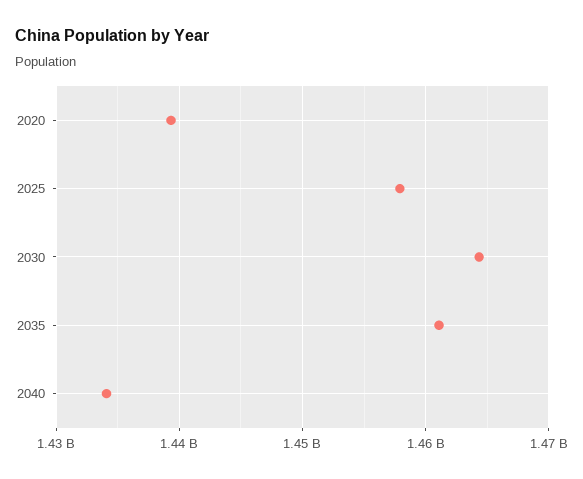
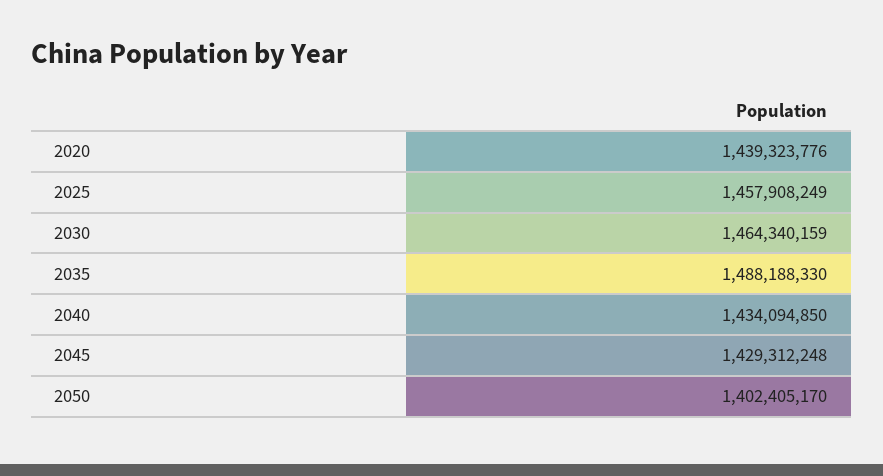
2035: 1461000000 -> 1488188330
2045: none -> 1429312248
2050: none -> 1402405170

